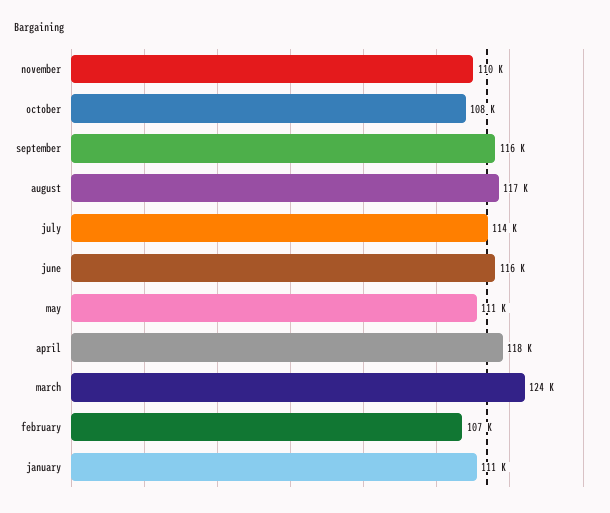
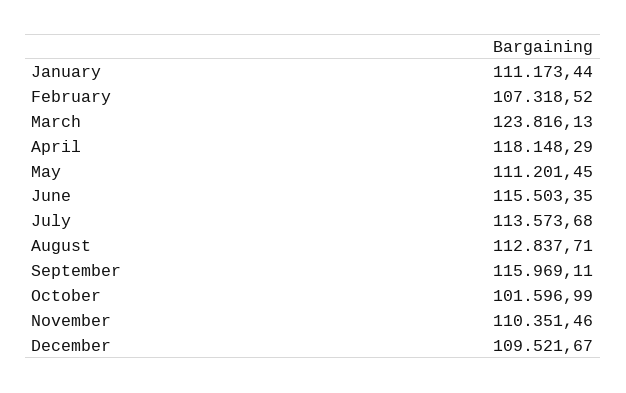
october: 108000 -> 101596.99
august: 117000 -> 112837.71
December: none -> 109521.67

